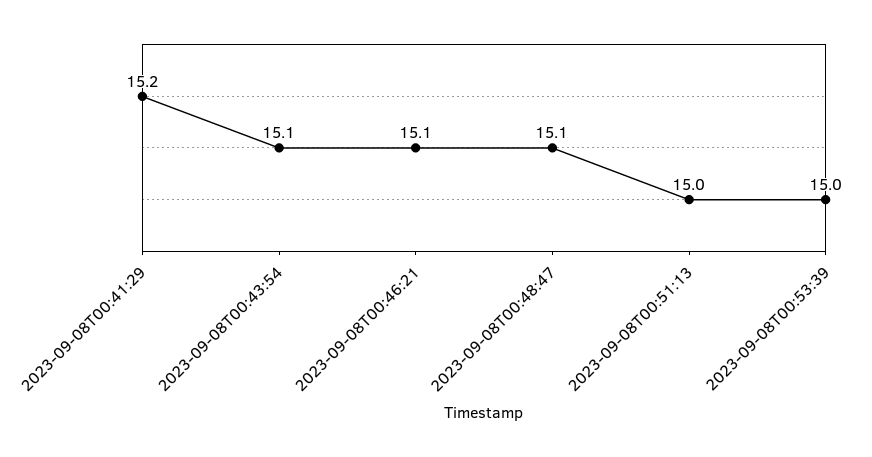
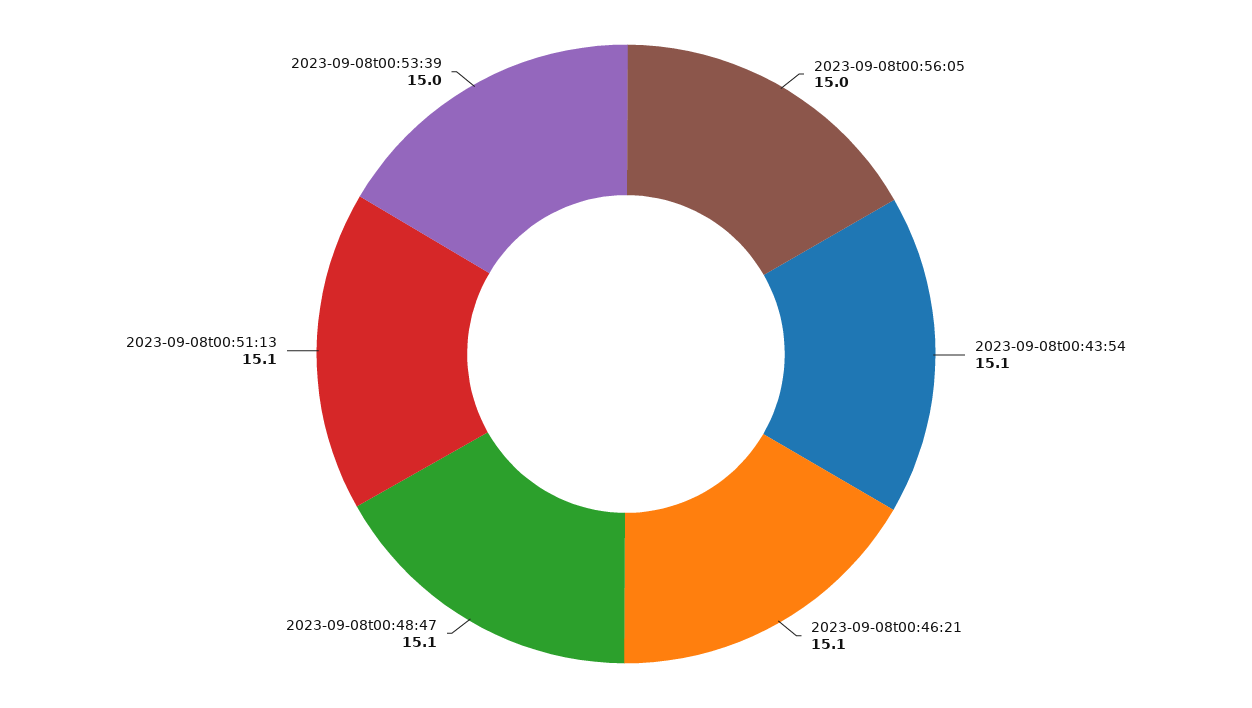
2023-09-08T00:41:29: 15.2 -> none
2023-09-08T00:51:13: 15 -> 15.1
2023-09-08t00:56:05: none -> 15

